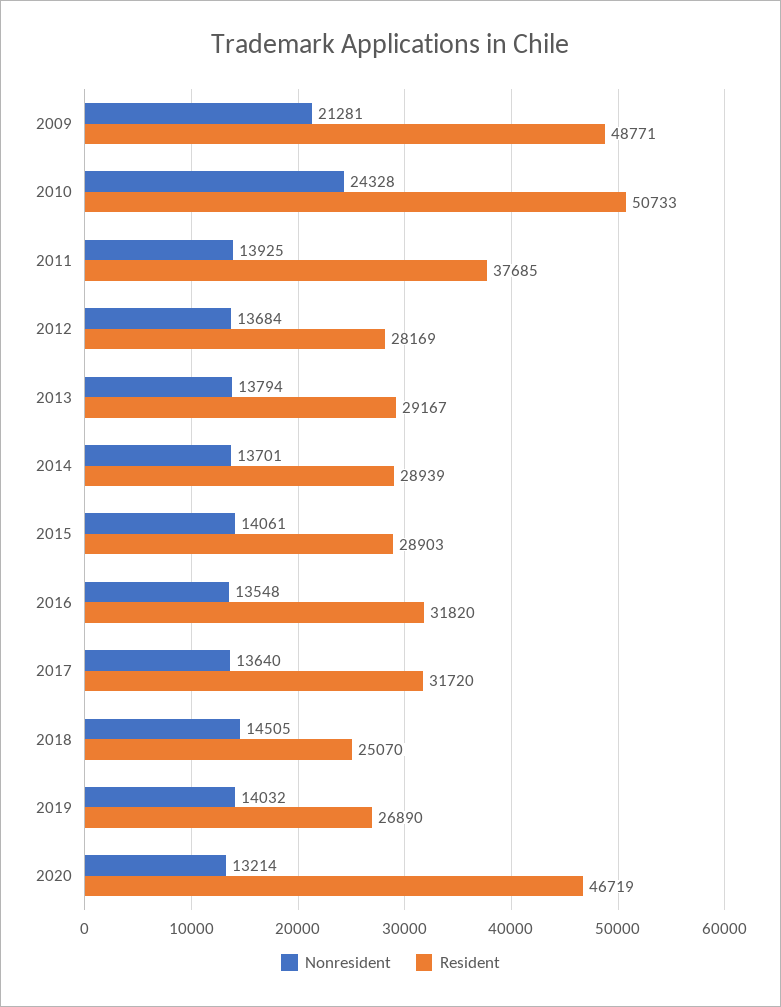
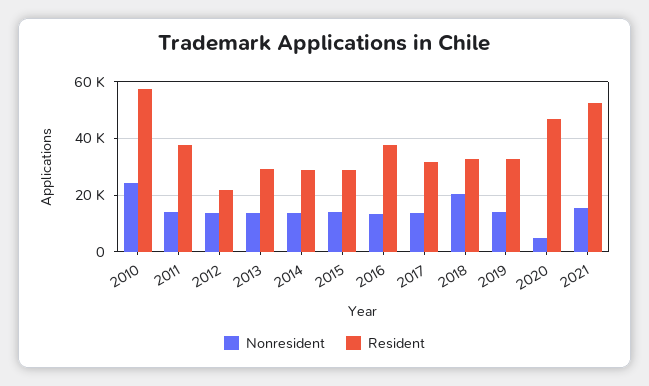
Nonresident, 2009: 21281 -> none
Resident, 2009: 48771 -> none
Resident, 2010: 50733 -> 57500
Resident, 2012: 28169 -> 22500
Resident, 2016: 31820 -> 37500
Nonresident, 2018: 14505 -> 20000
Resident, 2018: 25070 -> 32500
Resident, 2019: 26890 -> 32500
Nonresident, 2020: 13214 -> 5000
Nonresident, 2021: none -> 15000
Resident, 2021: none -> 52500

